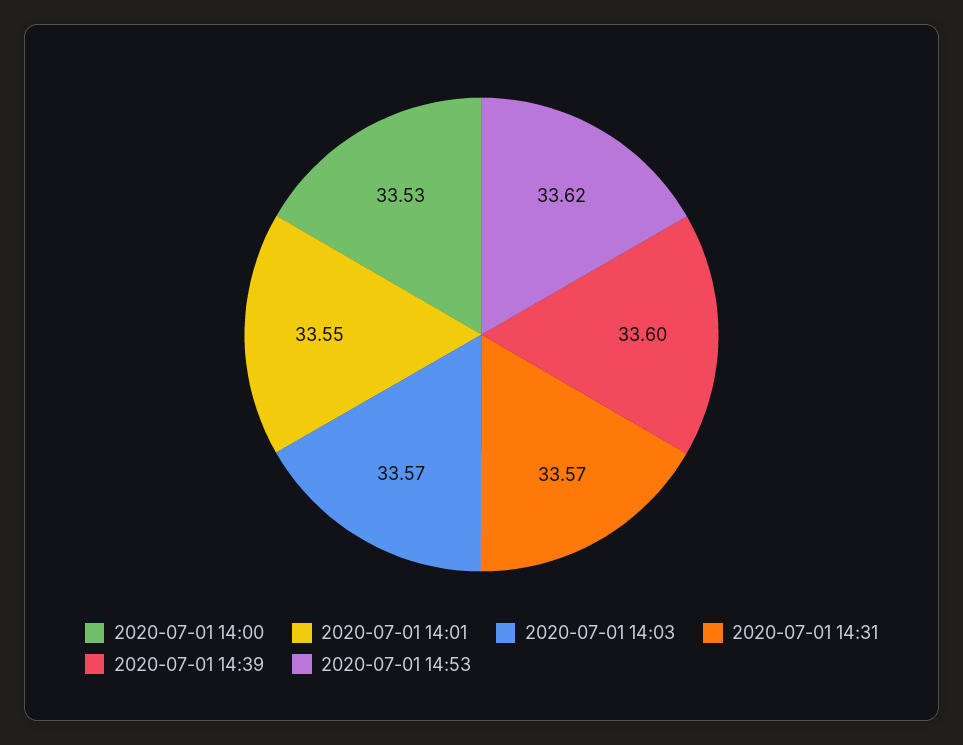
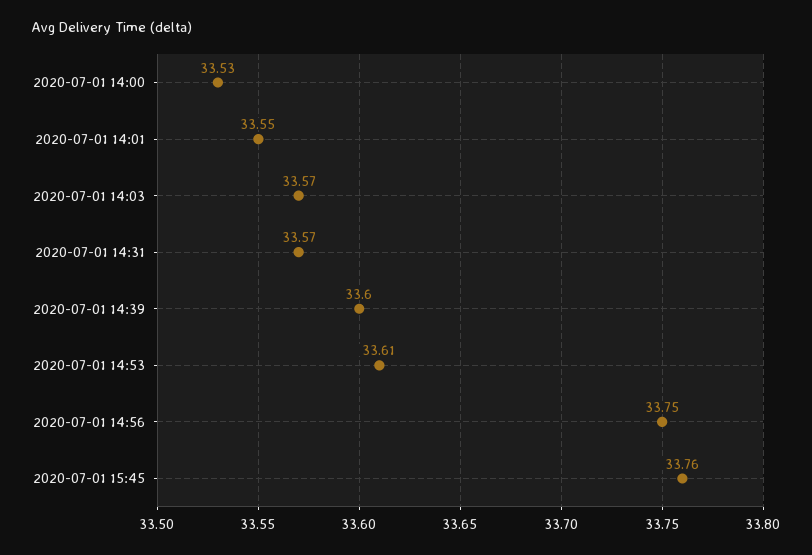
2020-07-01 14:53: 33.62 -> 33.61
2020-07-01 14:56: none -> 33.75
2020-07-01 15:45: none -> 33.76

